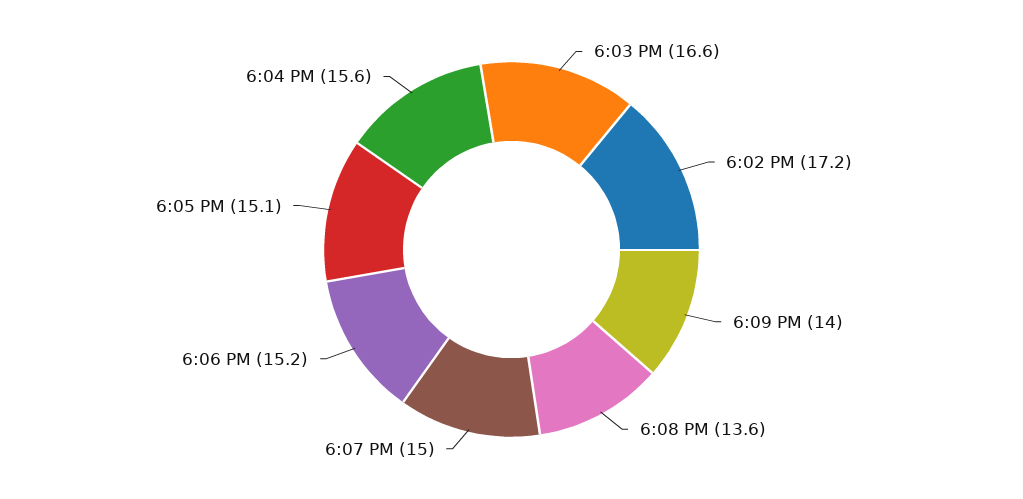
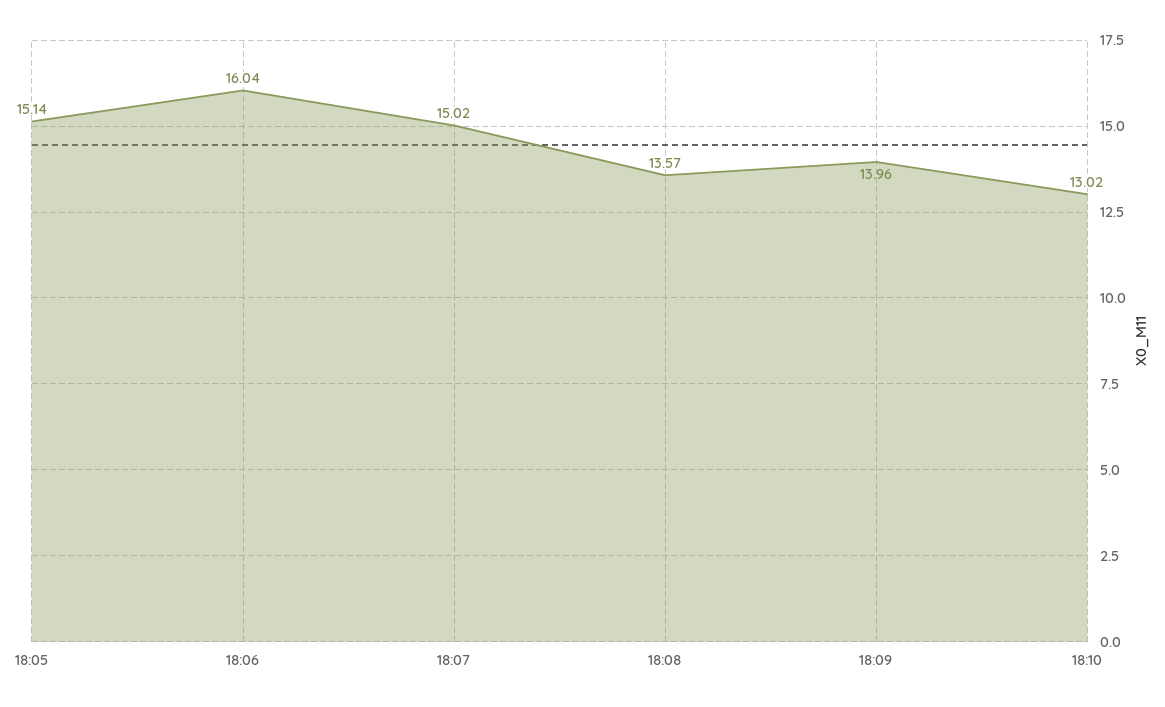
6:03 PM: 16.6 -> none
6:02 PM: 17.2 -> none
6:06 PM: 15.2 -> 16.04
6:04 PM: 15.6 -> none
18:10: none -> 13.02

